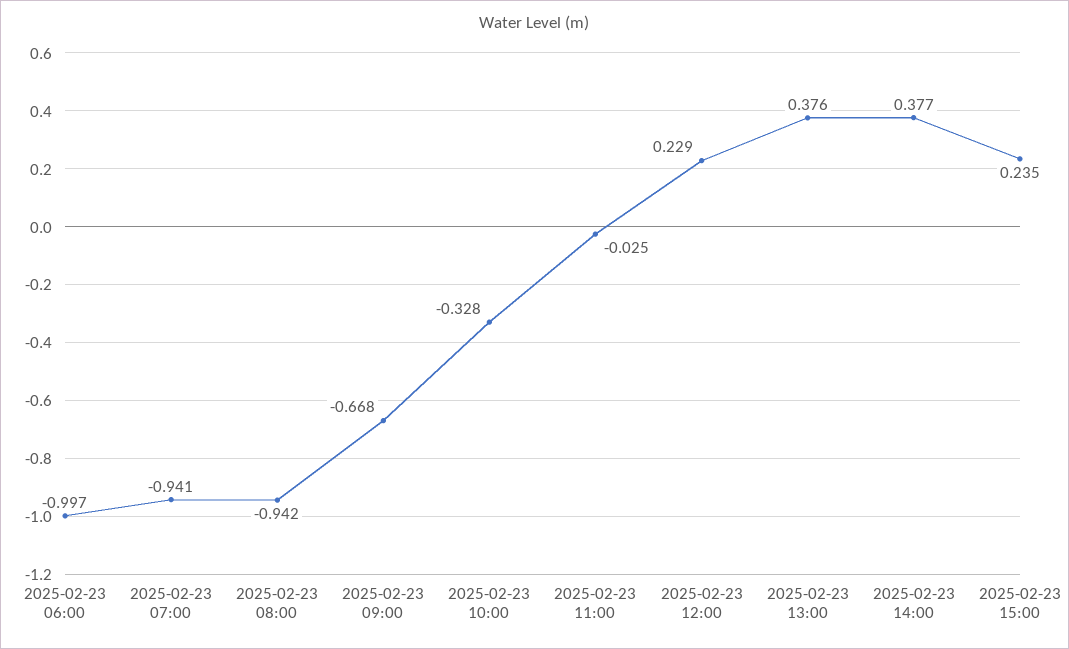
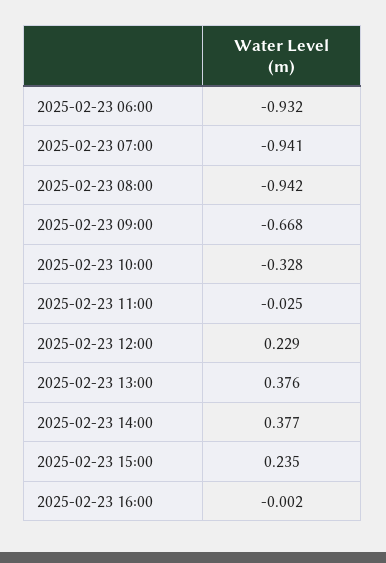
2025-02-23 06:00: -0.997 -> -0.932
2025-02-23 16:00: none -> -0.002

